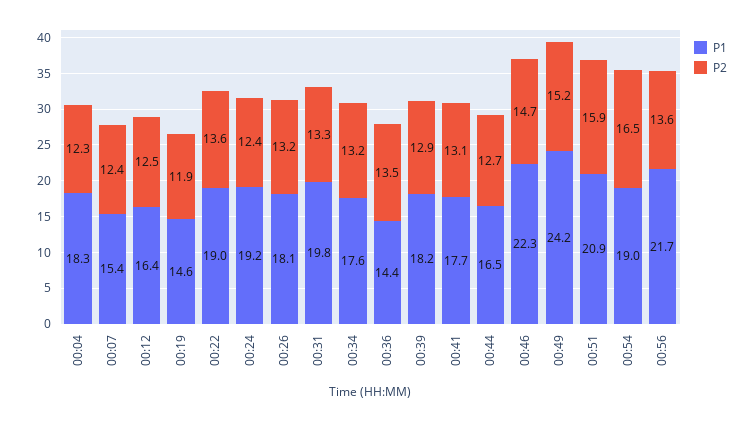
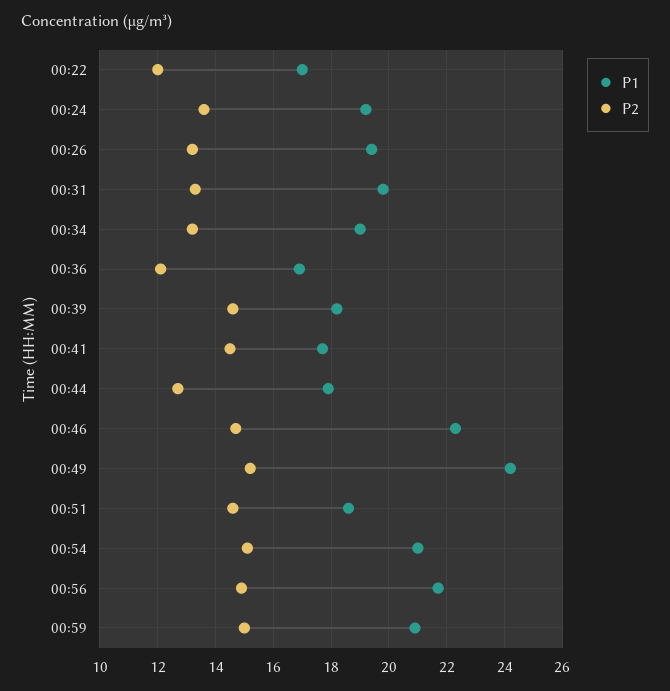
P1, 00:04: 18.3 -> none
P2, 00:04: 12.3 -> none
P1, 00:07: 15.4 -> none
P2, 00:07: 12.4 -> none
P1, 00:12: 16.4 -> none
P2, 00:12: 12.5 -> none
P1, 00:19: 14.6 -> none
P2, 00:19: 11.9 -> none
P1, 00:22: 19 -> 17
P2, 00:22: 13.6 -> 12
P2, 00:24: 12.4 -> 13.5
P1, 00:26: 18.1 -> 19.5
P1, 00:34: 17.6 -> 19
P1, 00:36: 14.4 -> 17
P2, 00:36: 13.5 -> 12
P2, 00:39: 12.9 -> 14.5
P2, 00:41: 13.1 -> 14.5
P1, 00:44: 16.5 -> 18
P1, 00:51: 20.9 -> 18.5
P2, 00:51: 15.9 -> 14.5
P1, 00:54: 19 -> 21
P2, 00:54: 16.5 -> 15
P2, 00:56: 13.6 -> 15
P1, 00:59: none -> 21
P2, 00:59: none -> 15

